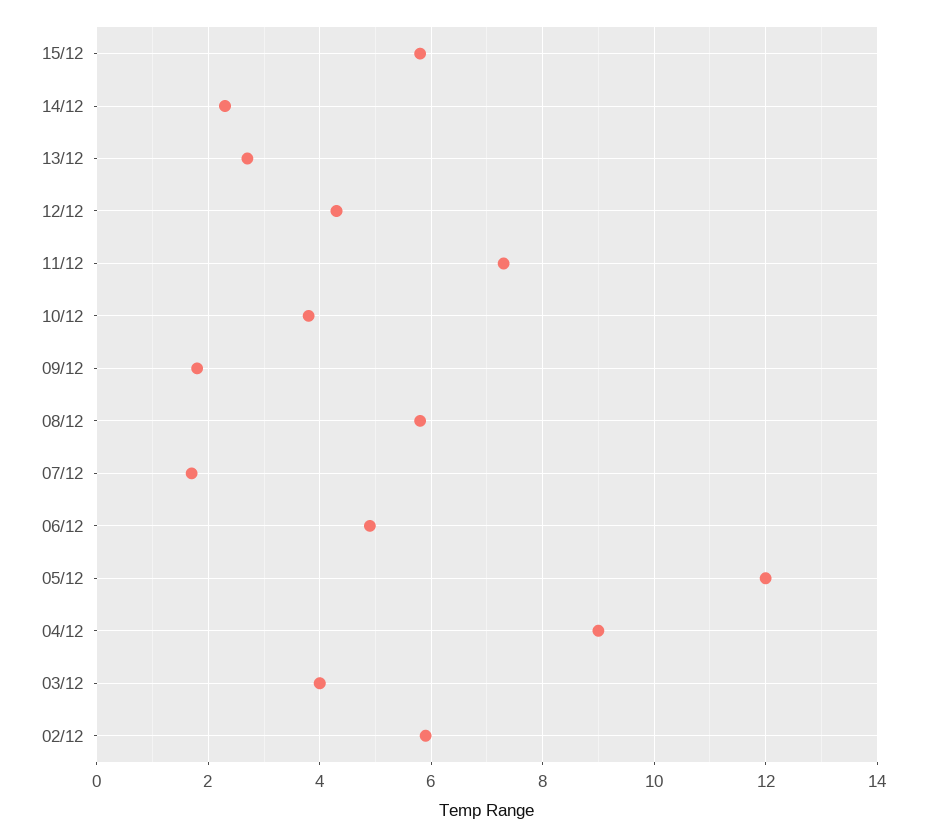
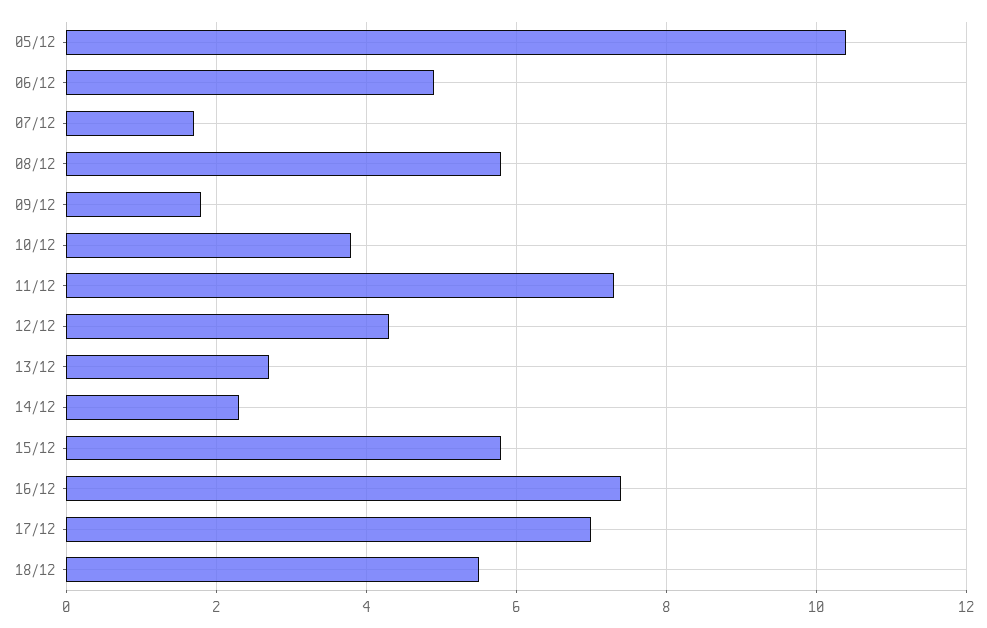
05/12: 12 -> 10.5
04/12: 9 -> none
03/12: 4 -> none
02/12: 6 -> none
16/12: none -> 7.5
17/12: none -> 7
18/12: none -> 5.5

